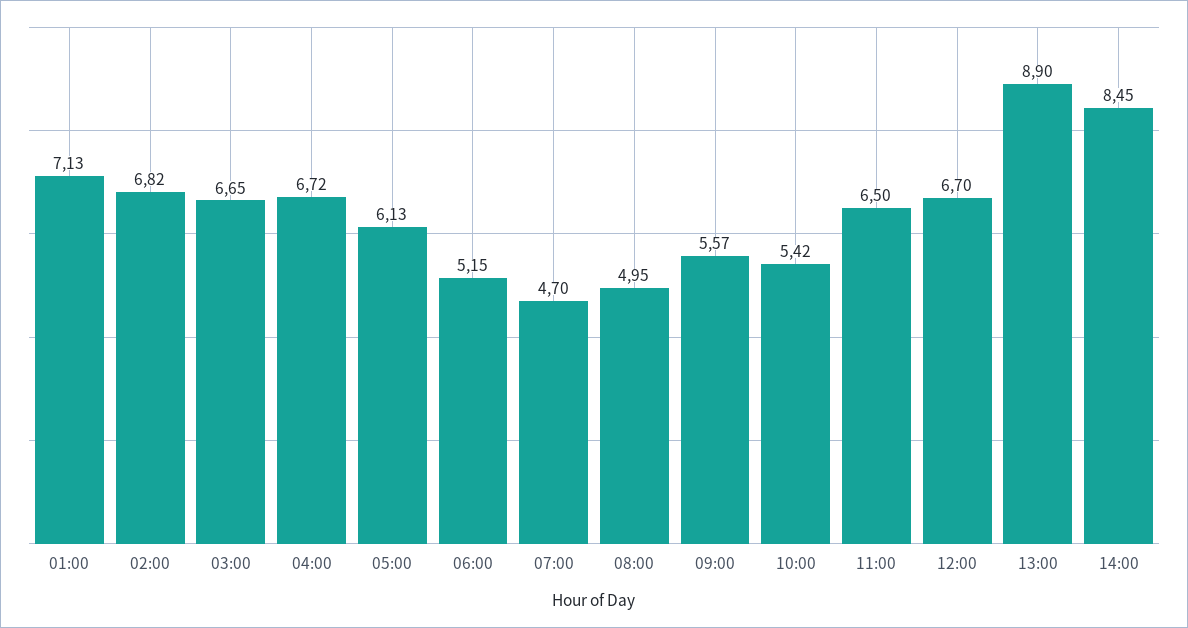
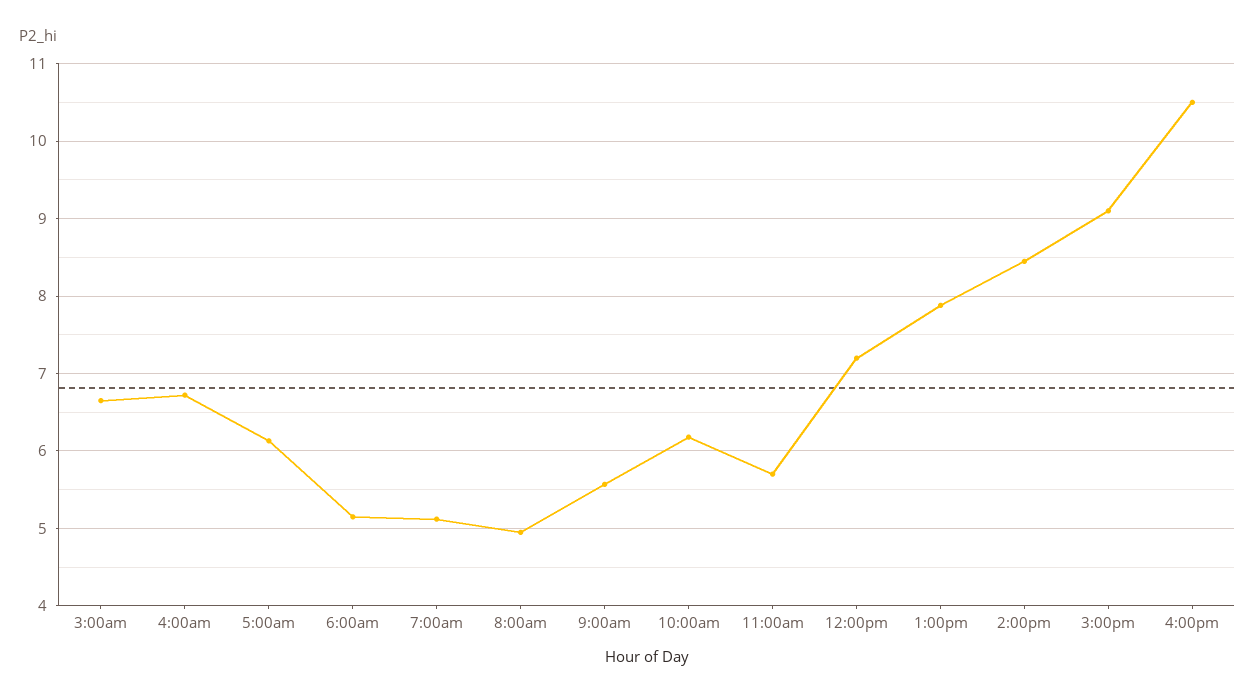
01:00: 7.13 -> none
02:00: 6.82 -> none
07:00: 4.7 -> 5.1
10:00: 5.42 -> 6.2
11:00: 6.5 -> 5.7
12:00: 6.7 -> 7.2
13:00: 8.9 -> 7.9
3:00pm: none -> 9.1
4:00pm: none -> 10.5

